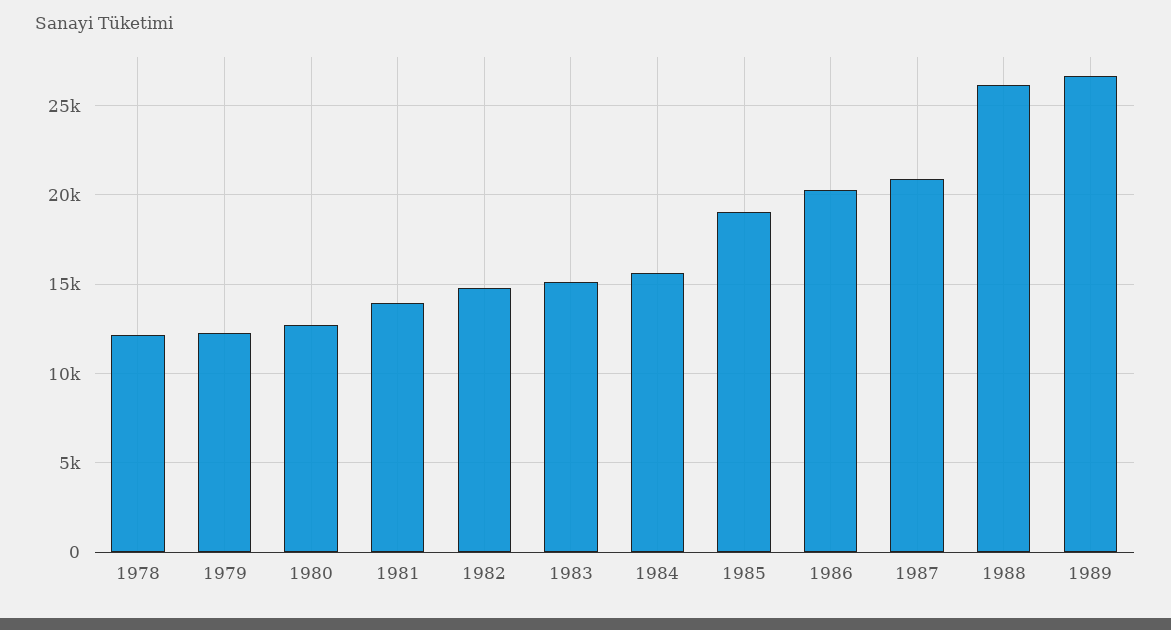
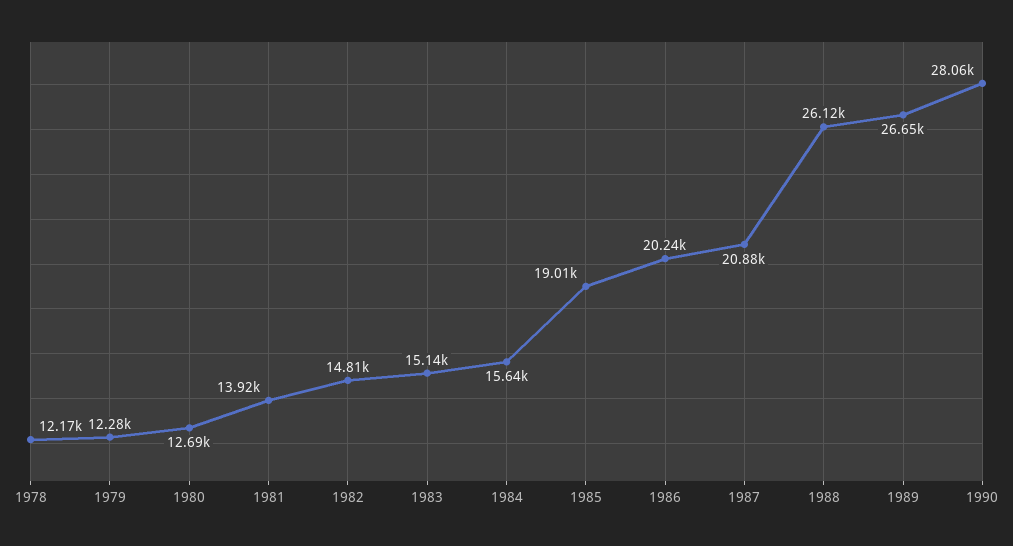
1990: none -> 28060

